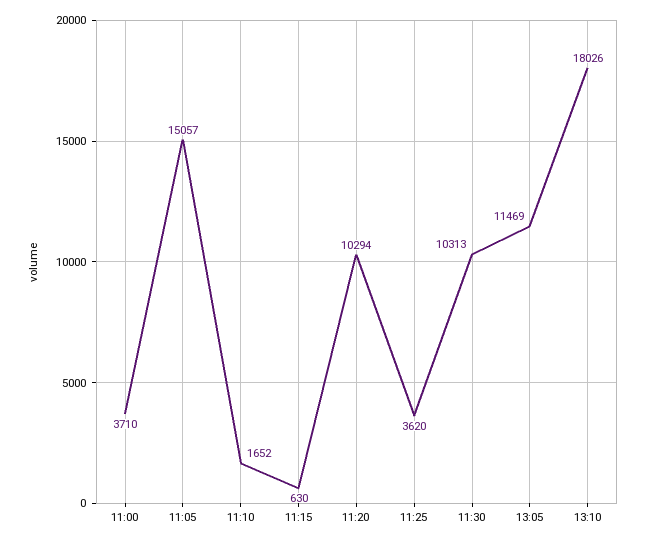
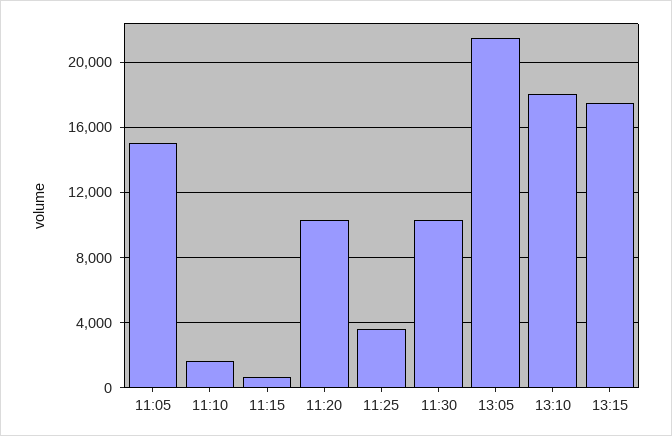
11:00: 3710 -> none
13:05: 11469 -> 21500
13:15: none -> 17500

